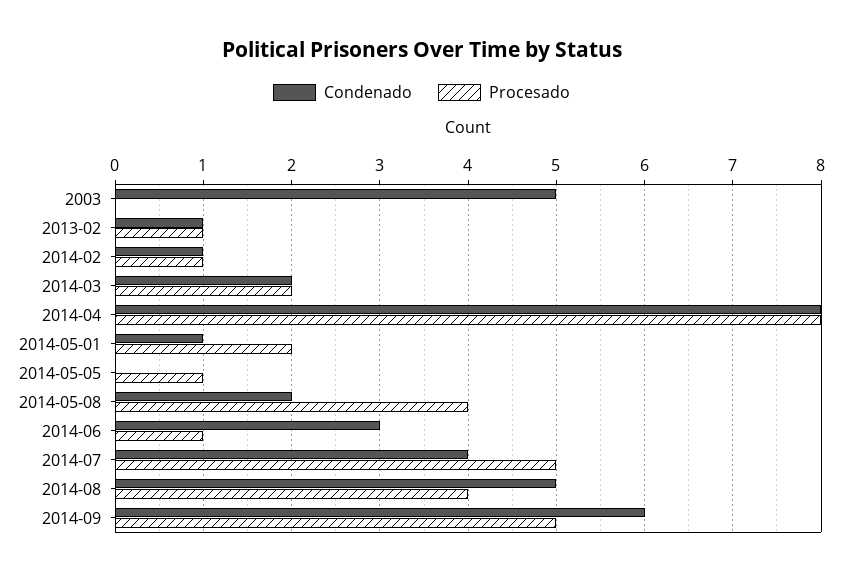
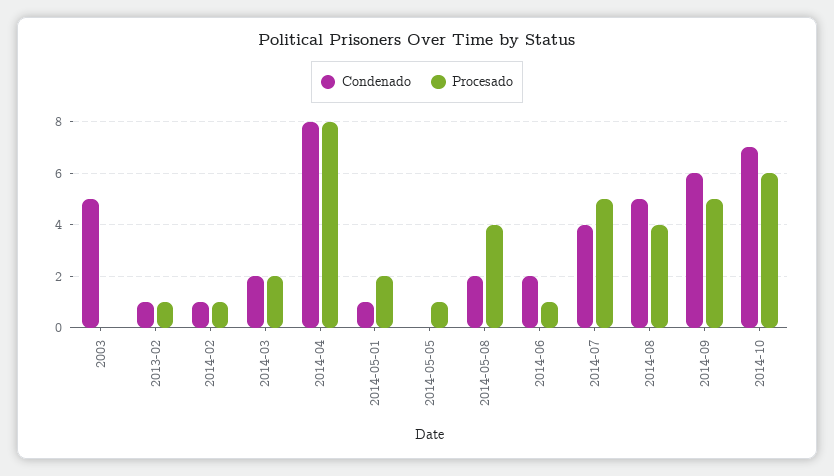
Condenado, 2014-06: 3 -> 2
Condenado, 2014-10: none -> 7
Procesado, 2014-10: none -> 6

